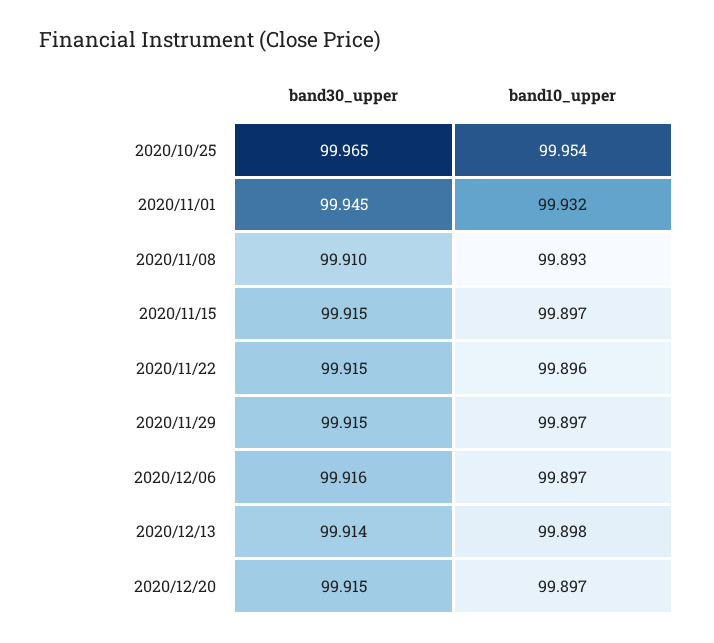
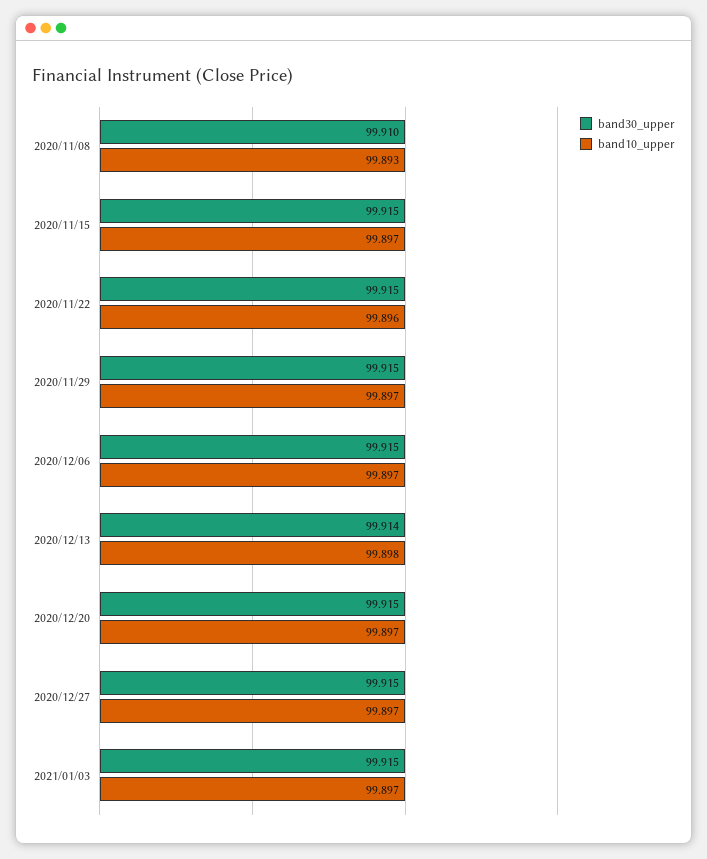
band30_upper, 2020/10/25: 99.965 -> none
band10_upper, 2020/10/25: 99.954 -> none
band30_upper, 2020/11/01: 99.945 -> none
band10_upper, 2020/11/01: 99.932 -> none
band30_upper, 2020/12/06: 99.916 -> 99.915
band30_upper, 2020/12/27: none -> 99.915
band10_upper, 2020/12/27: none -> 99.897
band30_upper, 2021/01/03: none -> 99.915
band10_upper, 2021/01/03: none -> 99.897

